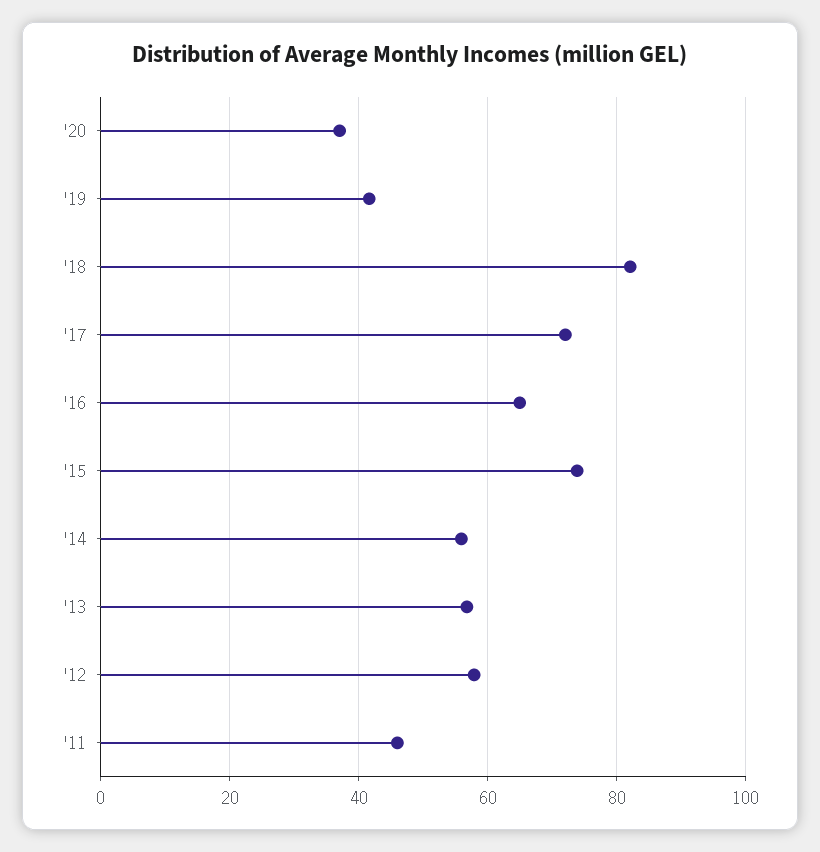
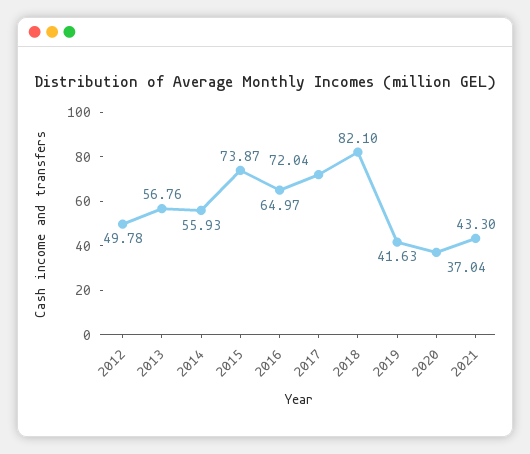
'12: 58 -> 49.78
'11: 46 -> none
2021: none -> 43.3

